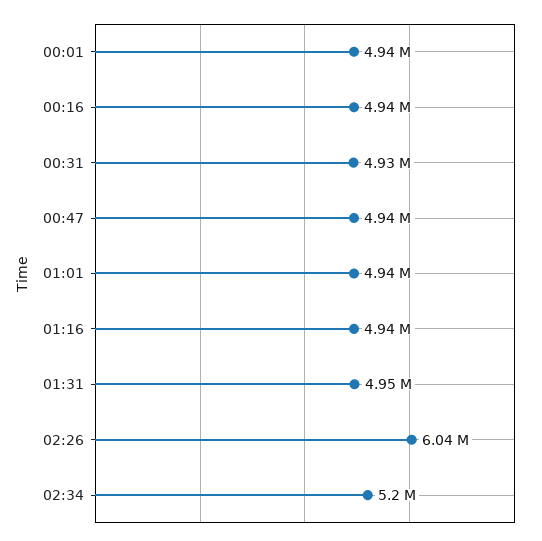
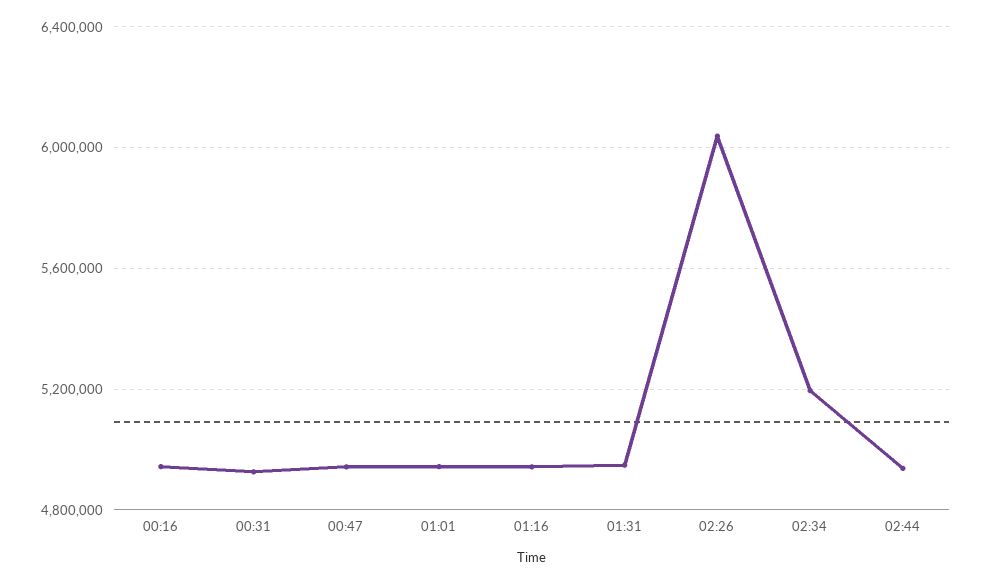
00:01: 4940000 -> none
02:44: none -> 4950000

